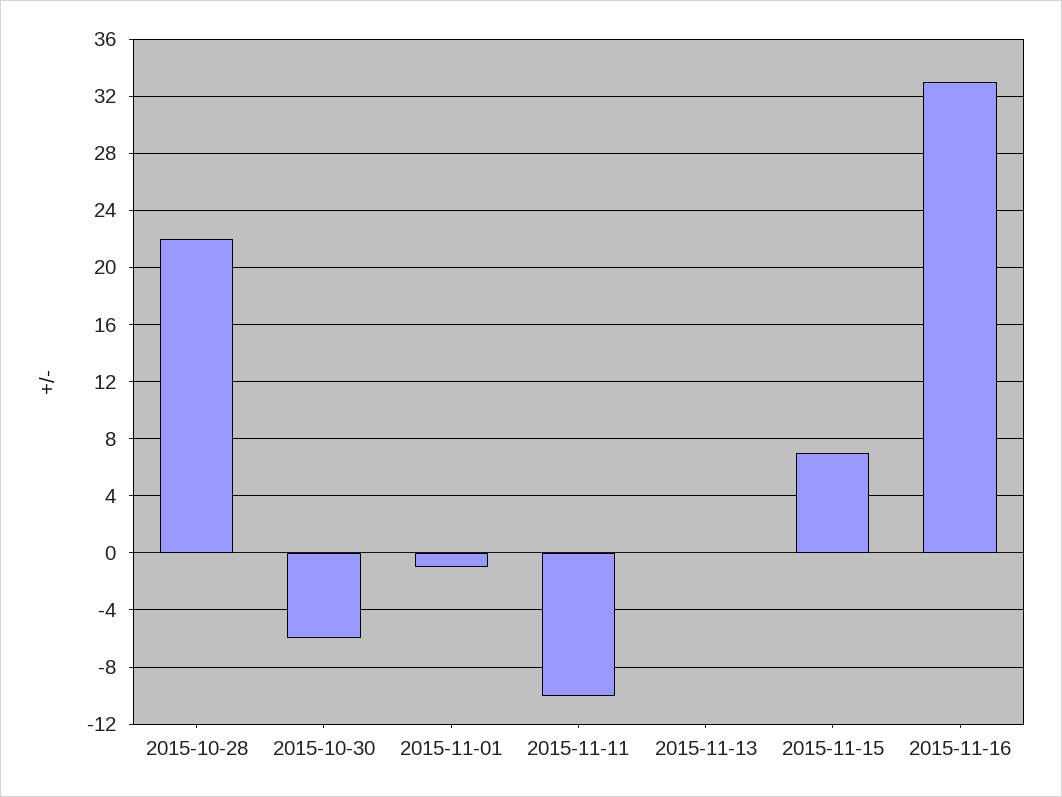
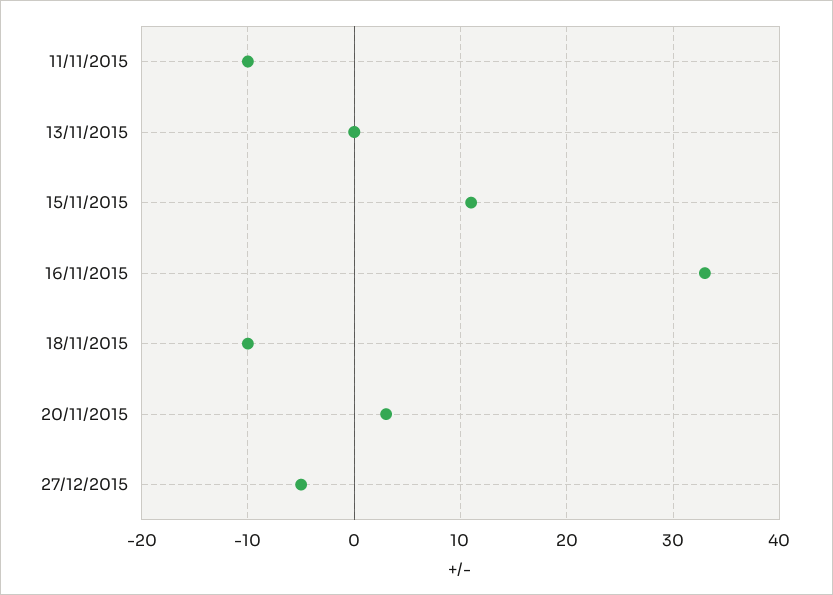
2015-10-28: 22 -> none
2015-10-30: -6 -> none
2015-11-01: -1 -> none
2015-11-15: 7 -> 11
18/11/2015: none -> -10
20/11/2015: none -> 3
27/12/2015: none -> -5

